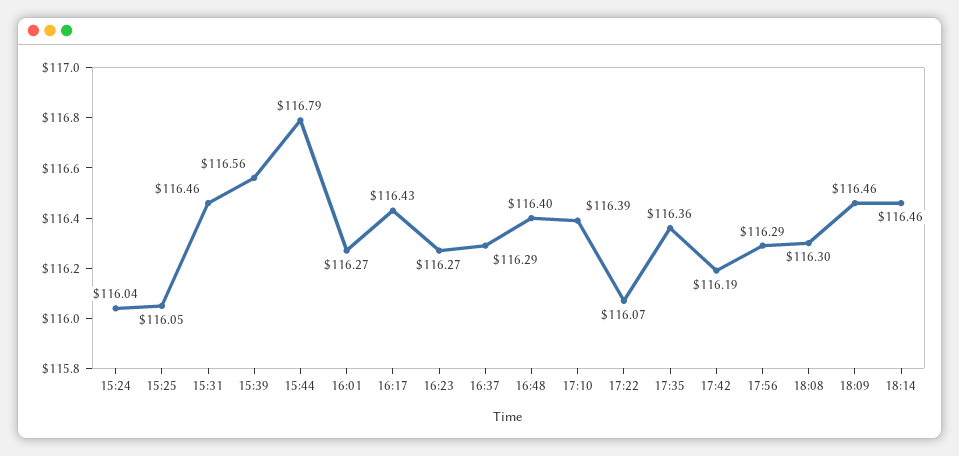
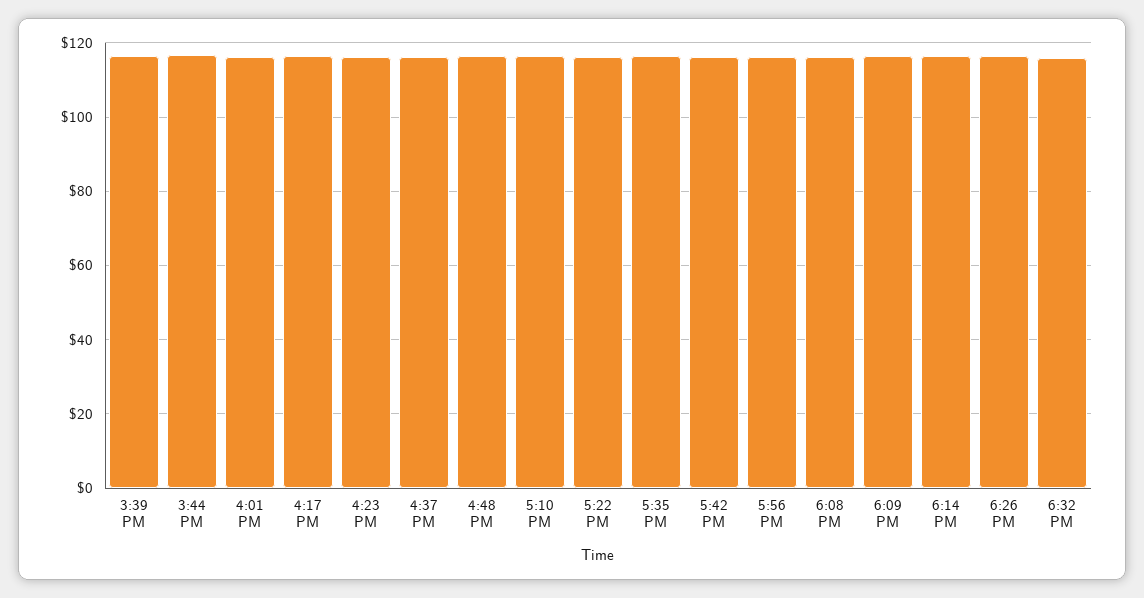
15:24: 116.04 -> none
15:25: 116.05 -> none
15:31: 116.46 -> none
6:26 PM: none -> 116
6:32 PM: none -> 116

